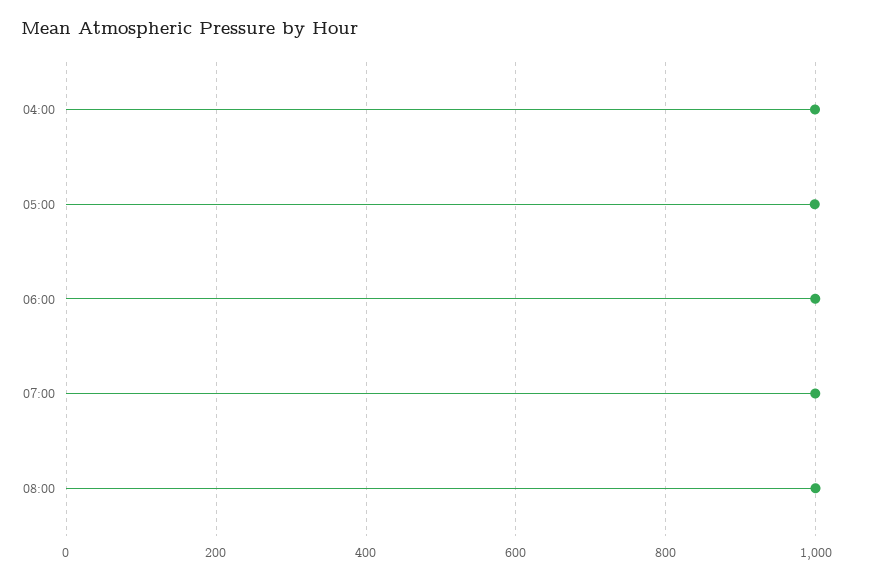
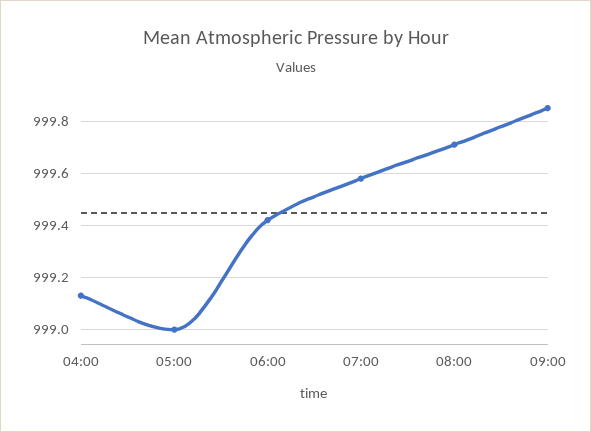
09:00: none -> 999.85

